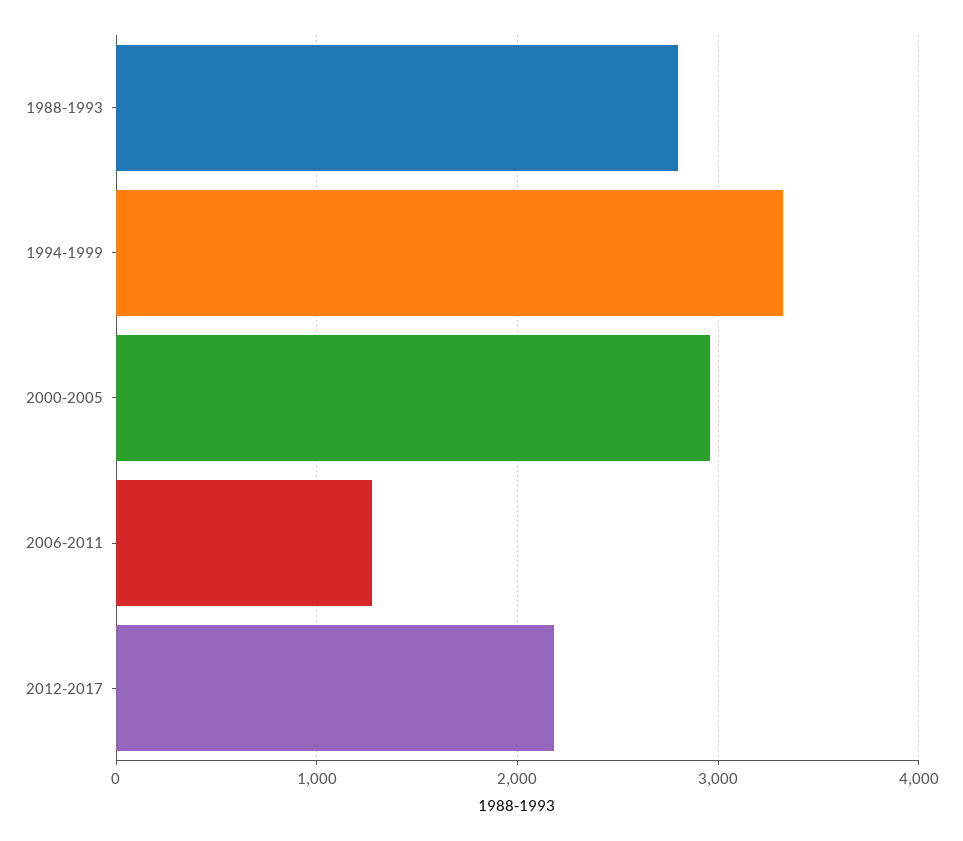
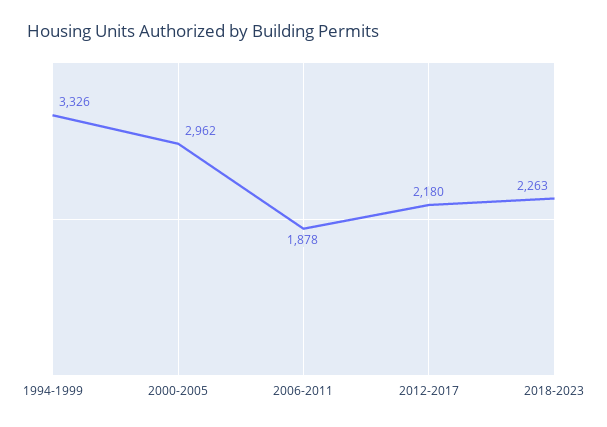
1988-1993: 2800 -> none
2006-2011: 1300 -> 1878
2018-2023: none -> 2263

